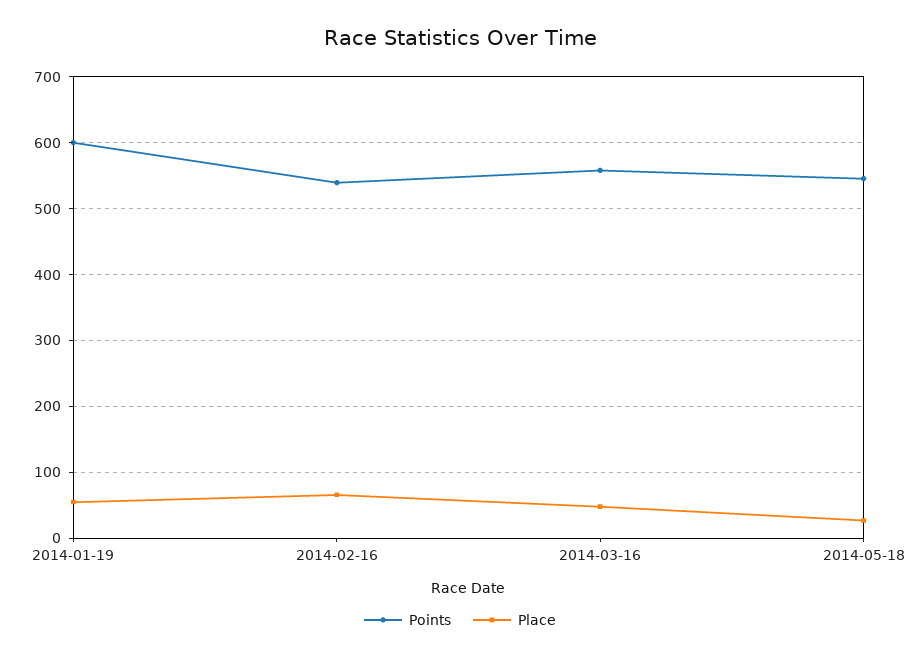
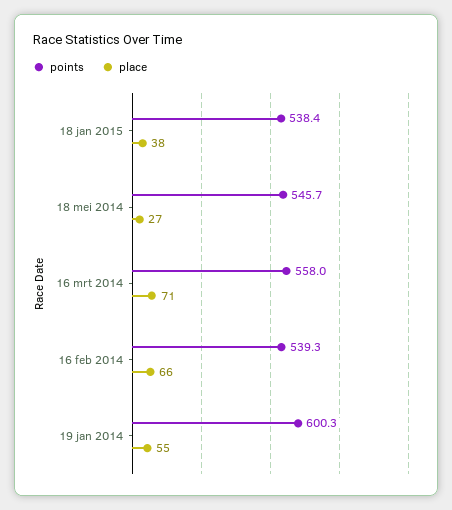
Place, 2014-03-16: 50 -> 71
Points, 18 jan 2015: none -> 538.4
Place, 18 jan 2015: none -> 38

